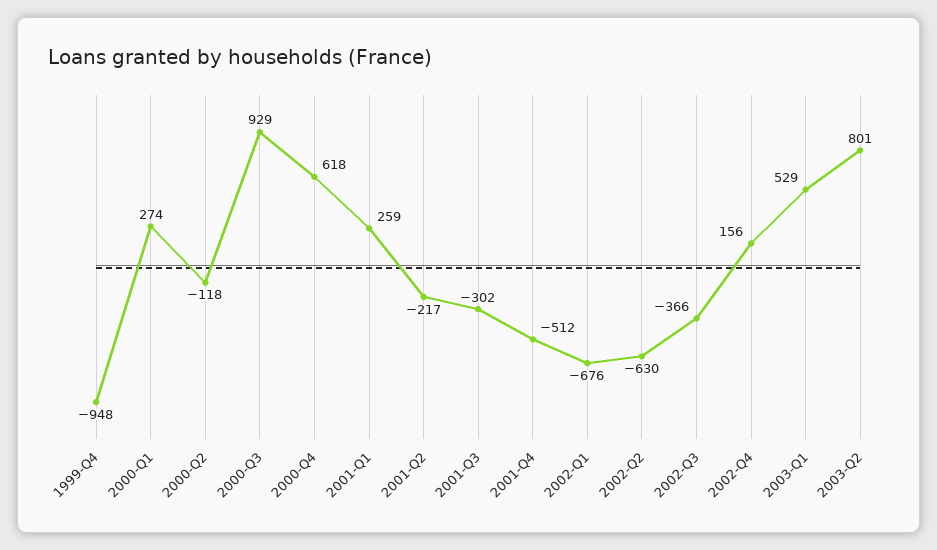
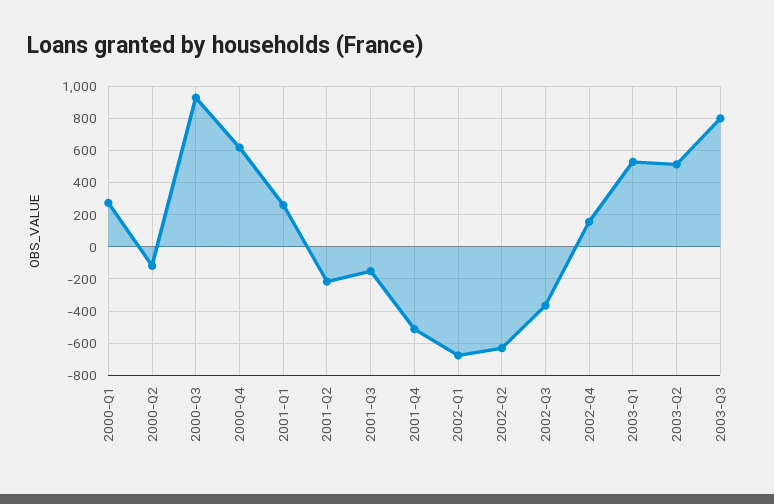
1999-Q4: -948 -> none
2001-Q3: -302 -> -150
2003-Q2: 801 -> 500
2003-Q3: none -> 800

